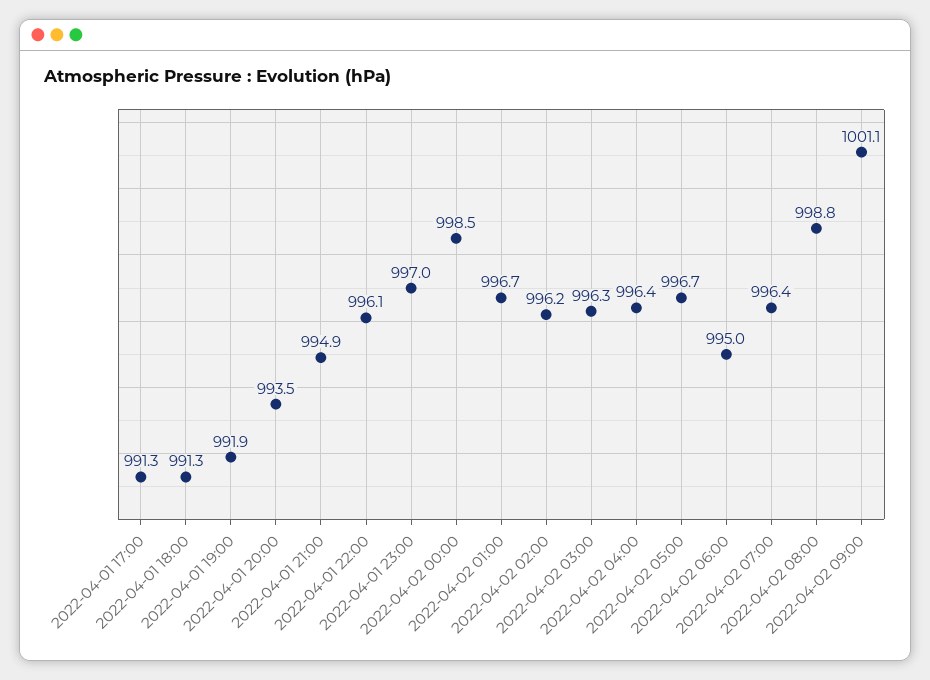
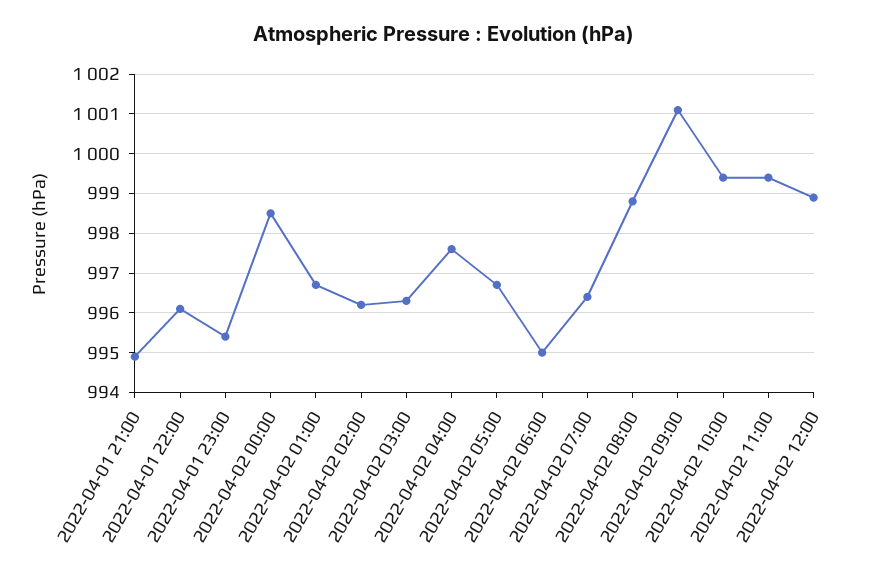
2022-04-01 17:00: 991.3 -> none
2022-04-01 18:00: 991.3 -> none
2022-04-01 19:00: 991.9 -> none
2022-04-01 20:00: 993.5 -> none
2022-04-01 23:00: 997 -> 995.5
2022-04-02 04:00: 996.4 -> 997.5
2022-04-02 10:00: none -> 999.5
2022-04-02 11:00: none -> 999.5
2022-04-02 12:00: none -> 999

